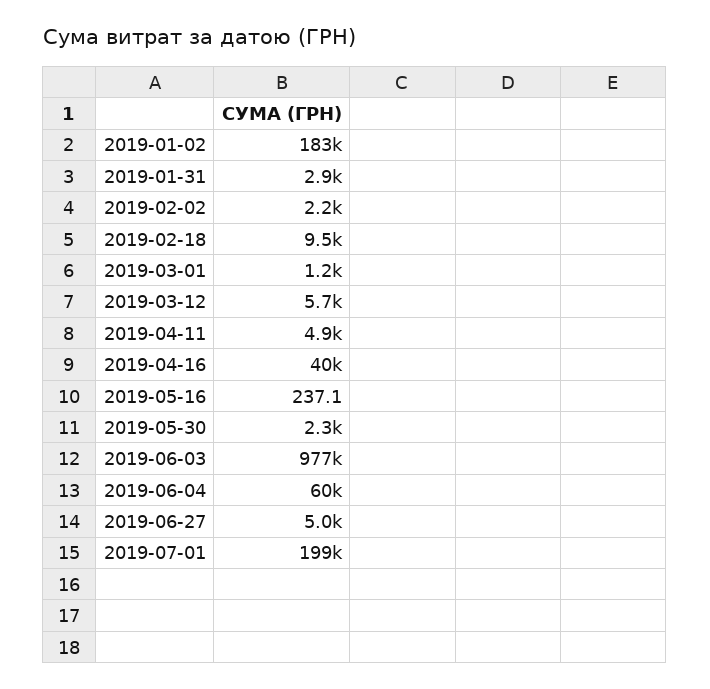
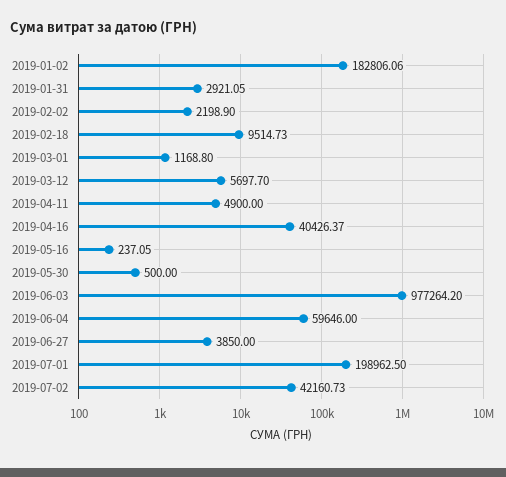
2019-05-30: 2300 -> 500
2019-06-27: 5000 -> 3850
2019-07-02: none -> 42160.73

